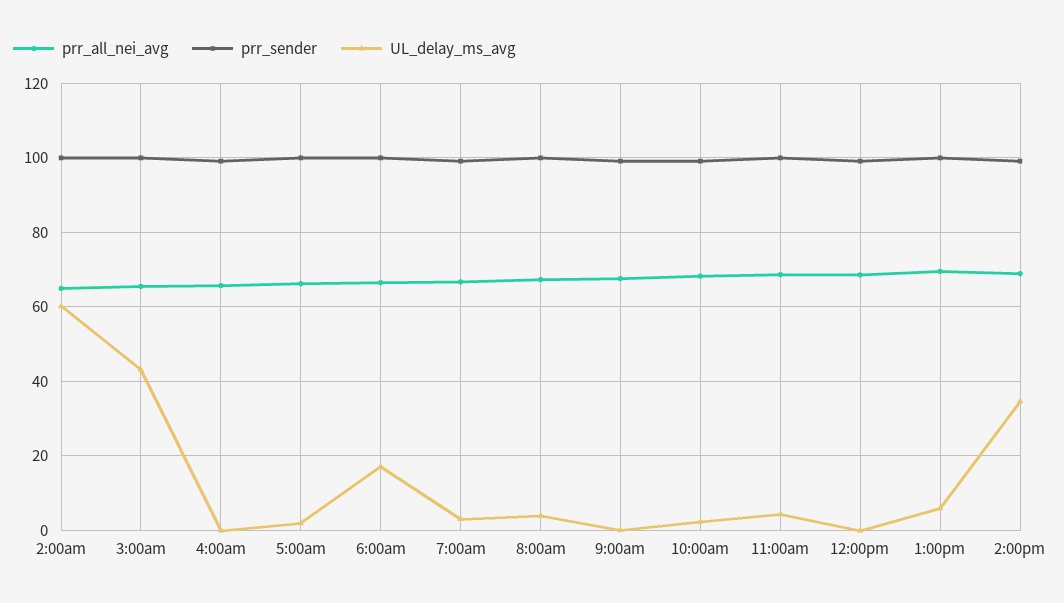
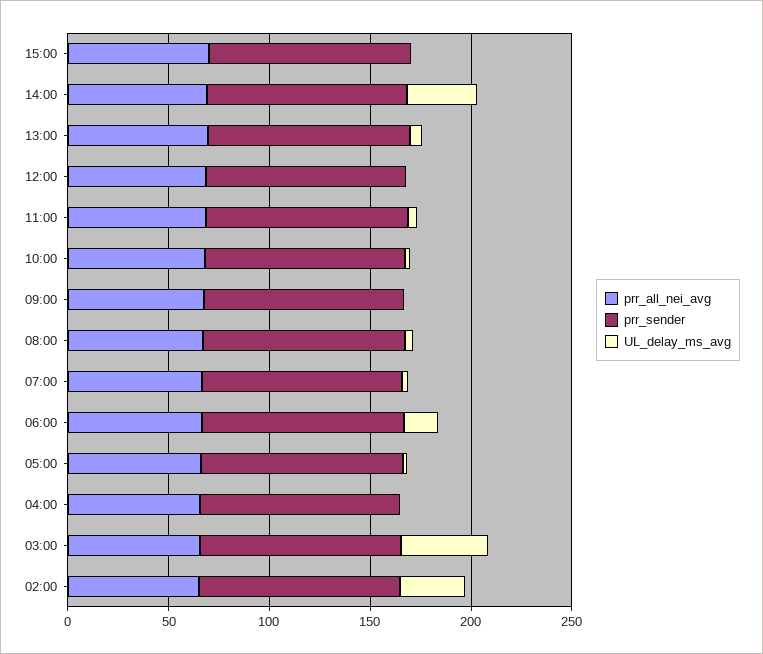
UL_delay_ms_avg, 2:00am: 60 -> 30
prr_all_nei_avg, 15:00: none -> 70
prr_sender, 15:00: none -> 100
UL_delay_ms_avg, 15:00: none -> 0

